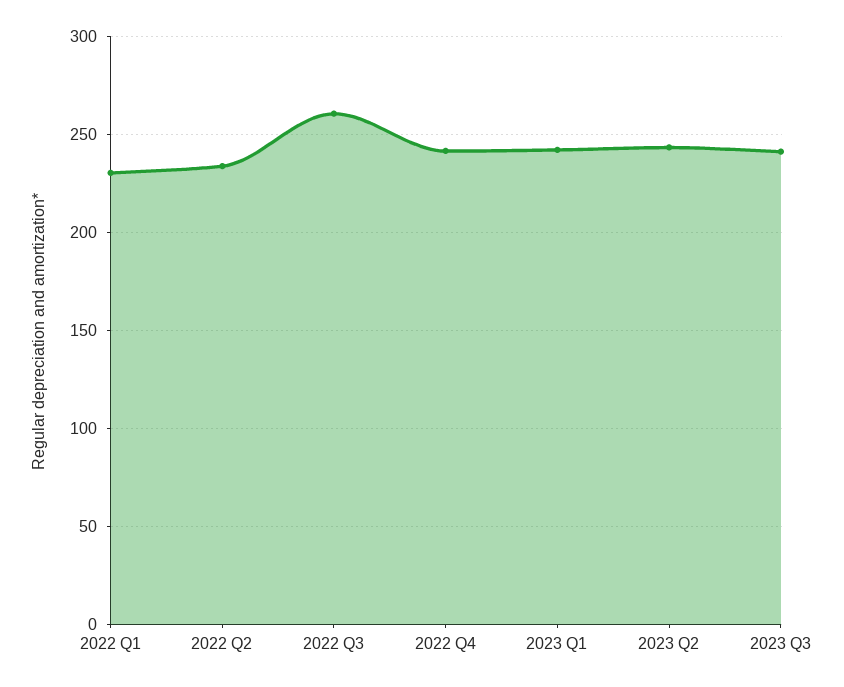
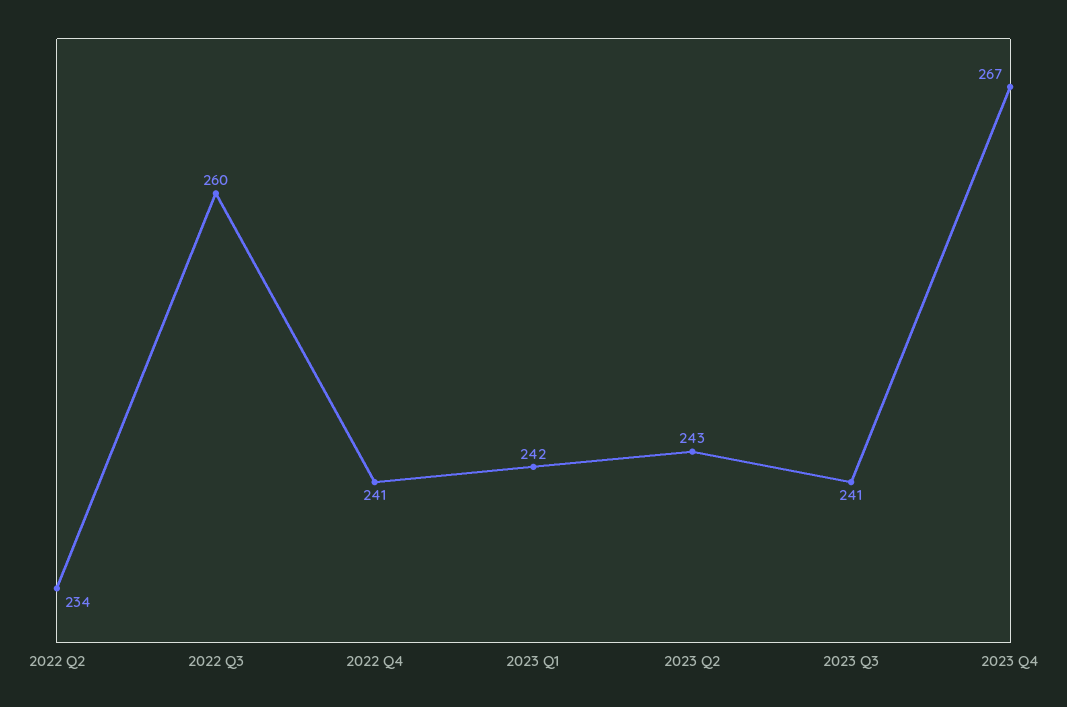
2022 Q1: 230 -> none
2023 Q4: none -> 267

